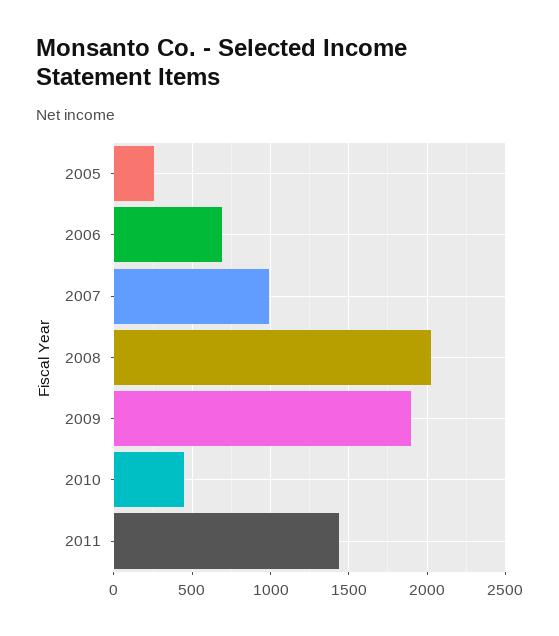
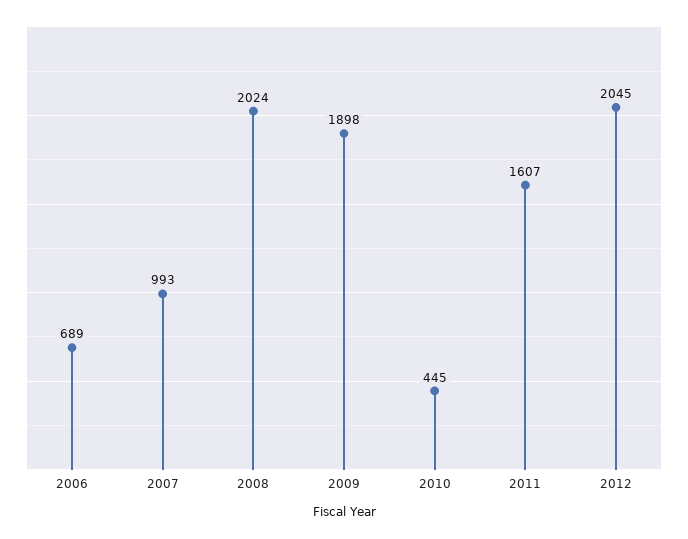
2005: 250 -> none
2011: 1450 -> 1607
2012: none -> 2045

